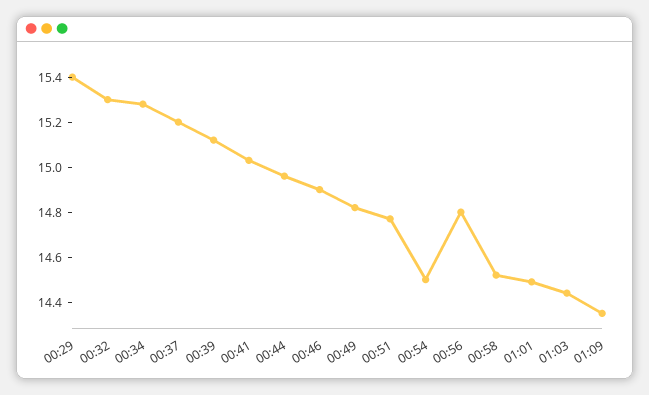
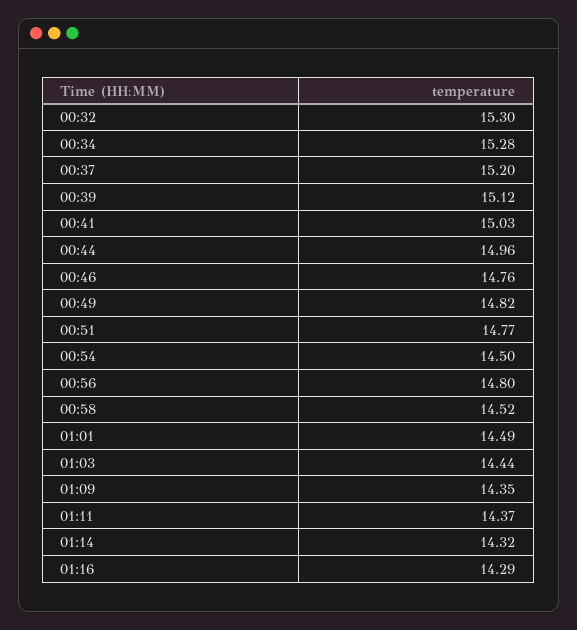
00:29: 15.4 -> none
00:46: 14.9 -> 14.76
01:11: none -> 14.37
01:14: none -> 14.32
01:16: none -> 14.29

